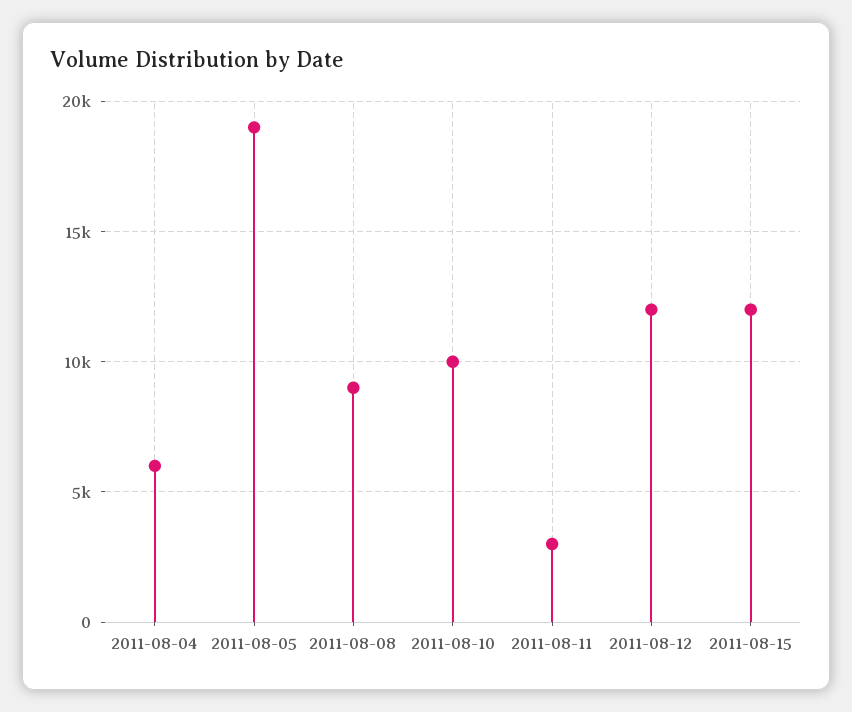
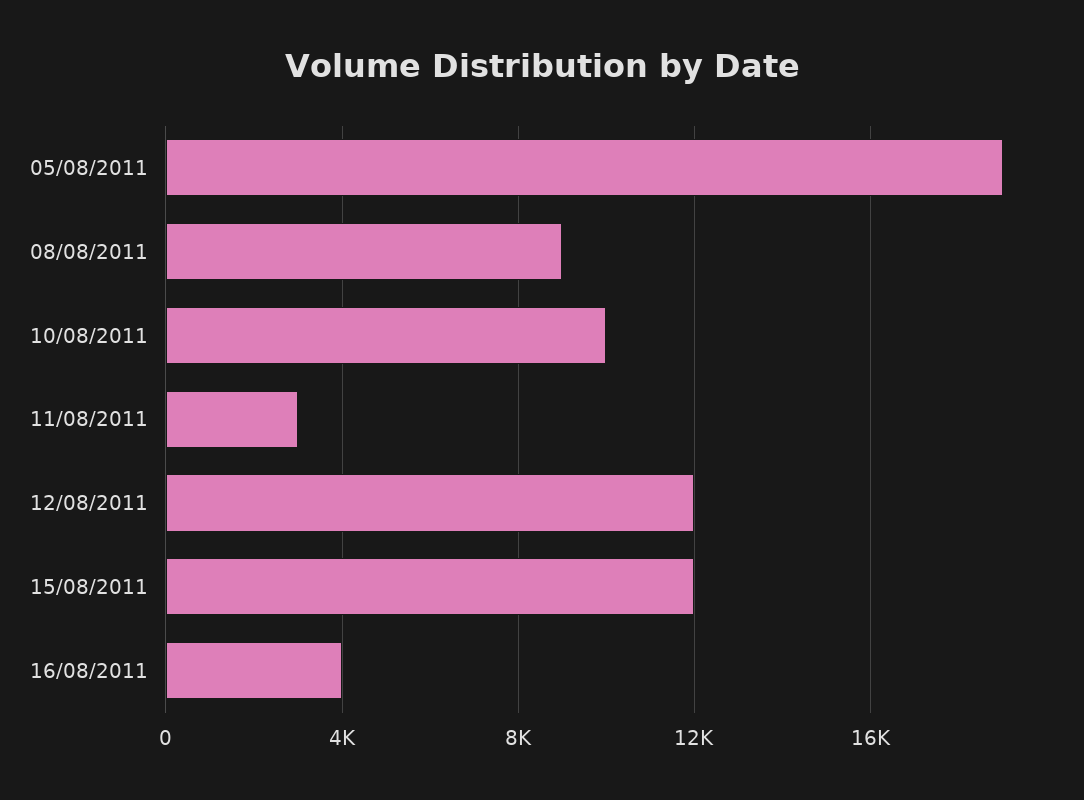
2011-08-04: 6000 -> none
16/08/2011: none -> 4000

